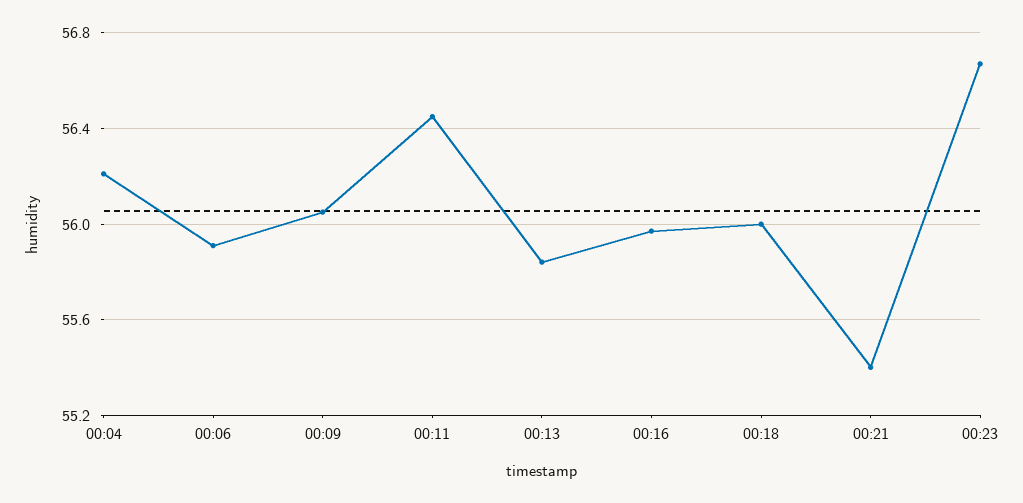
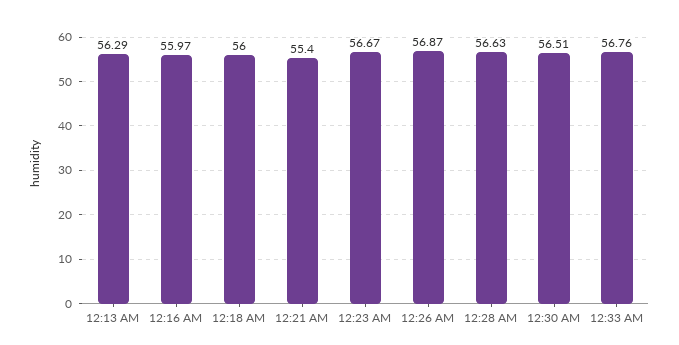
00:04: 56.2 -> none
00:06: 55.9 -> none
00:09: 56.05 -> none
00:11: 56.45 -> none
00:13: 55.85 -> 56.29
12:26 AM: none -> 56.87
12:28 AM: none -> 56.63
12:30 AM: none -> 56.51
12:33 AM: none -> 56.76

